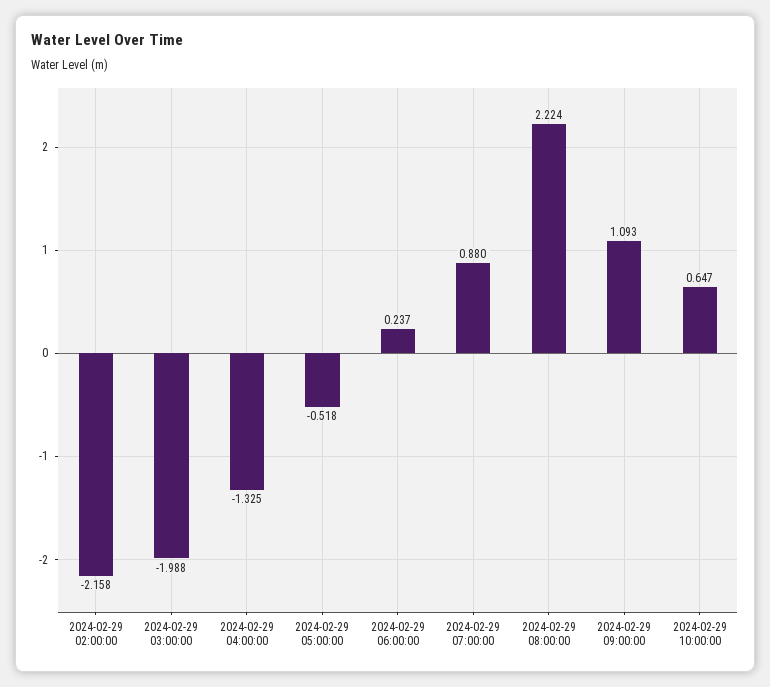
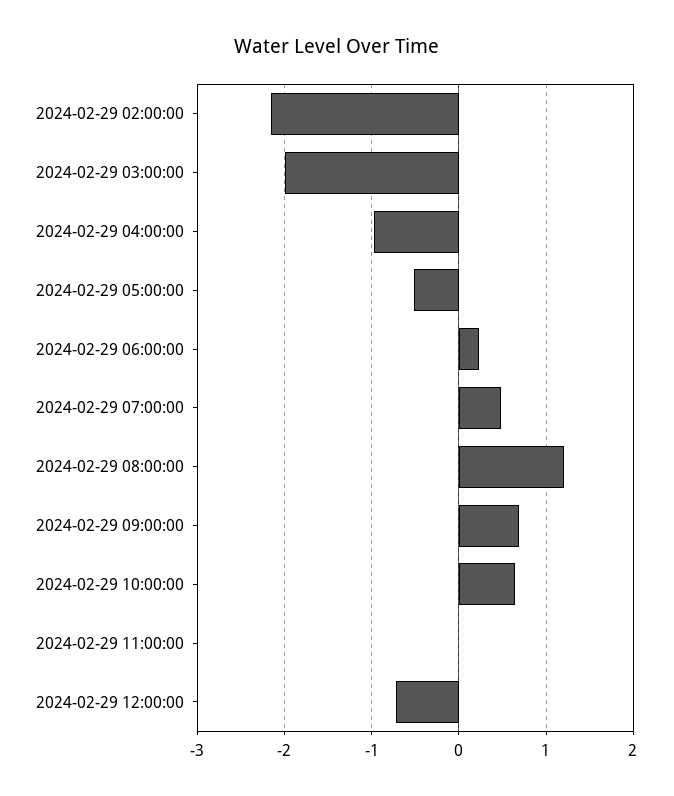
2024-02-29 04:00:00: -1.325 -> -1
2024-02-29 07:00:00: 0.88 -> 0.5
2024-02-29 08:00:00: 2.224 -> 1.2
2024-02-29 09:00:00: 1.093 -> 0.7
2024-02-29 11:00:00: none -> 0
2024-02-29 12:00:00: none -> -0.7

